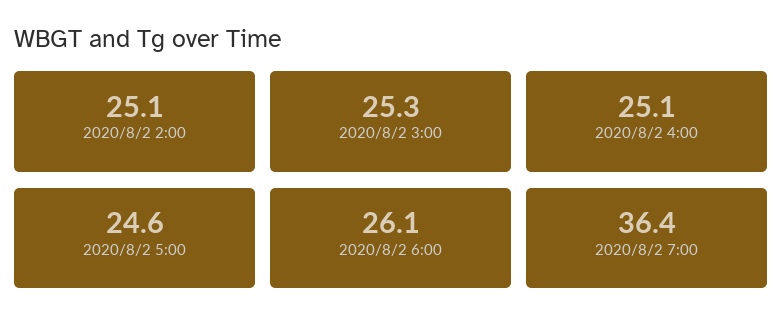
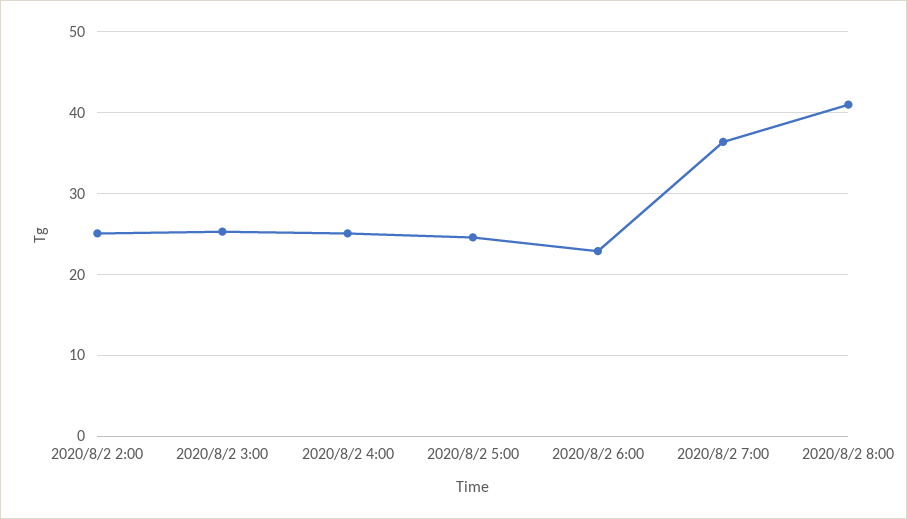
2020/8/2 6:00: 26.1 -> 23
2020/8/2 8:00: none -> 41

